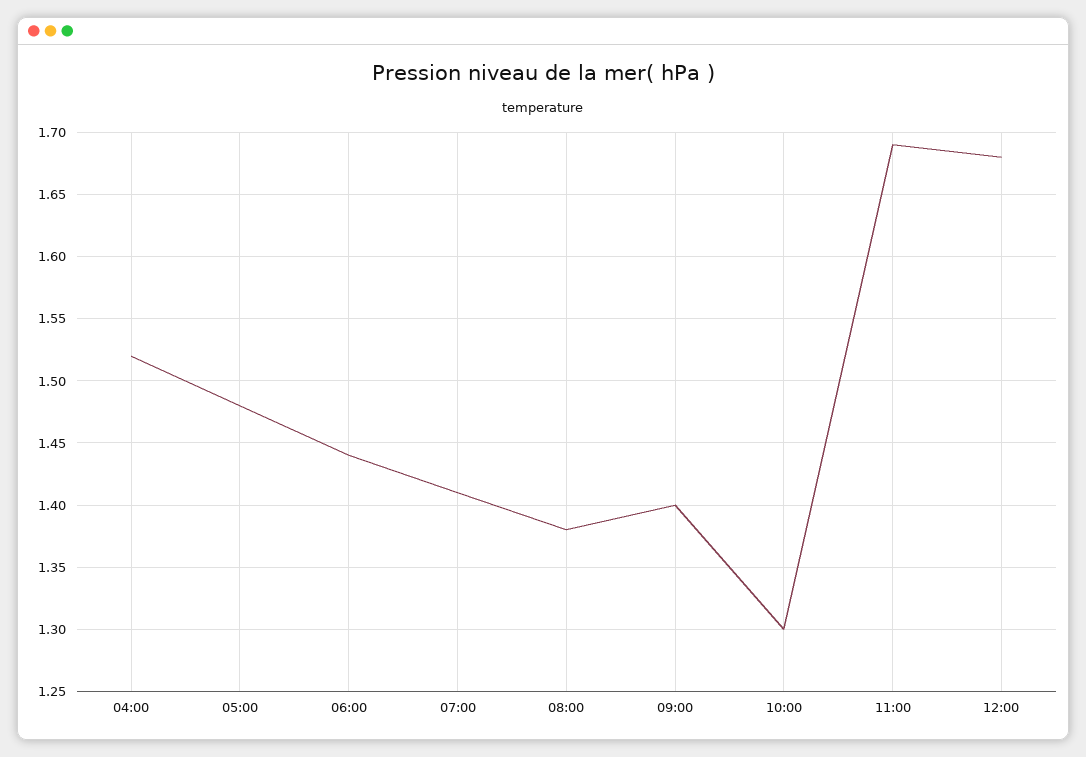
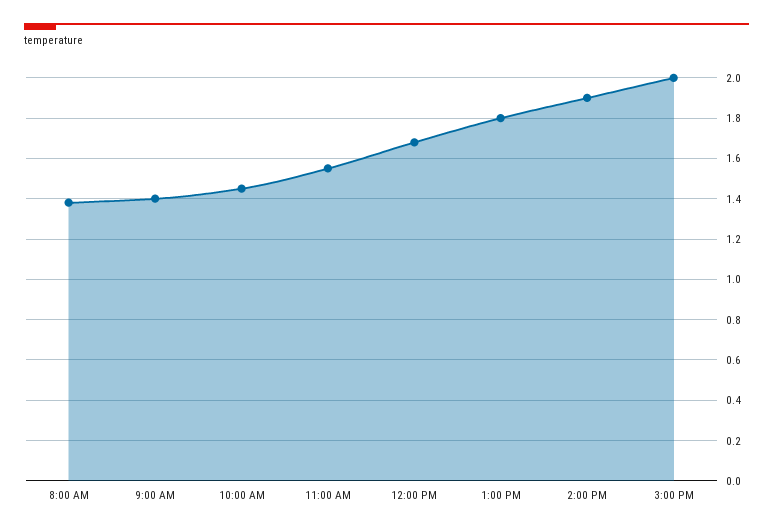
04:00: 1.52 -> none
05:00: 1.48 -> none
06:00: 1.44 -> none
07:00: 1.41 -> none
10:00: 1.3 -> 1.45
11:00: 1.69 -> 1.55
1:00 PM: none -> 1.8
2:00 PM: none -> 1.9
3:00 PM: none -> 2

